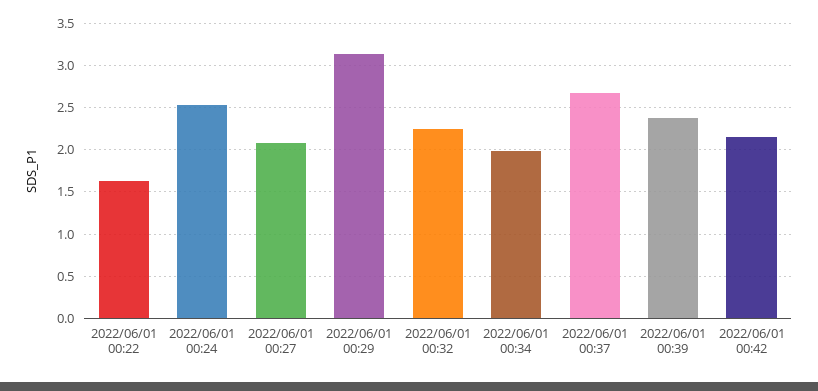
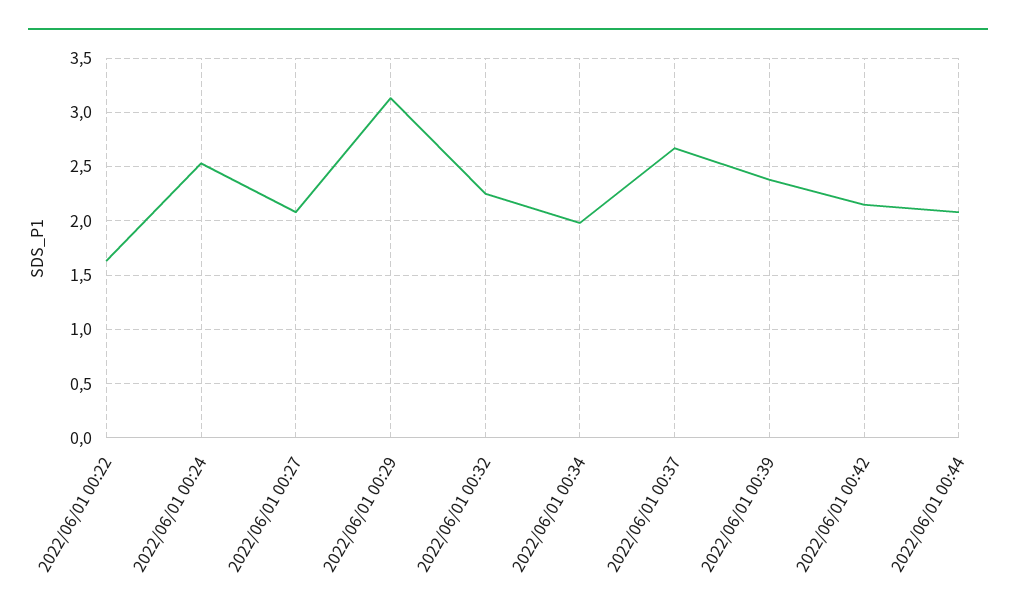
2022/06/01 00:44: none -> 2.1

